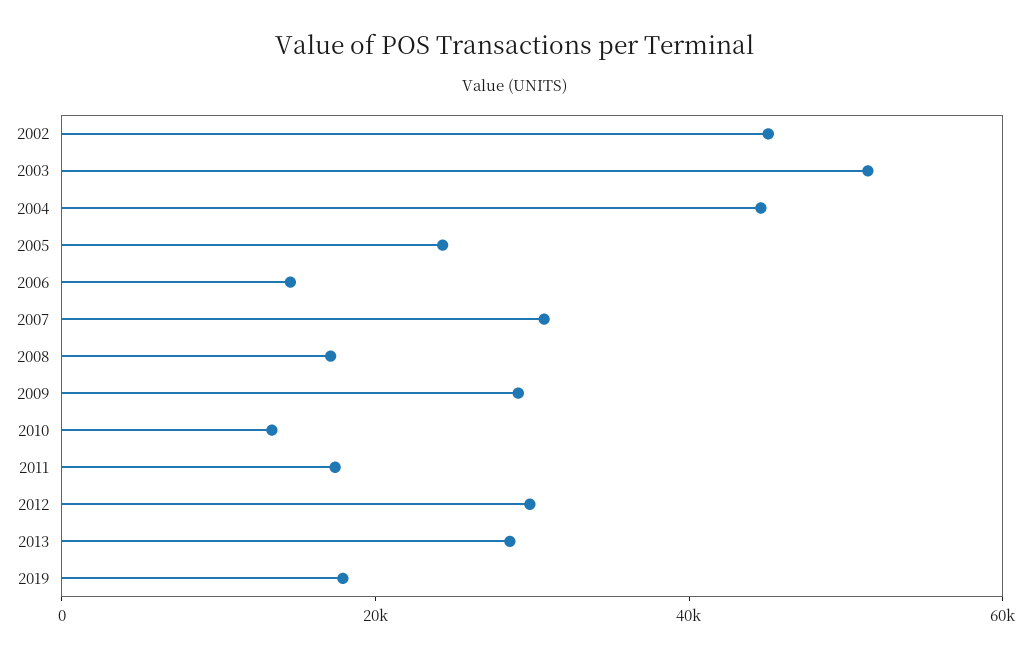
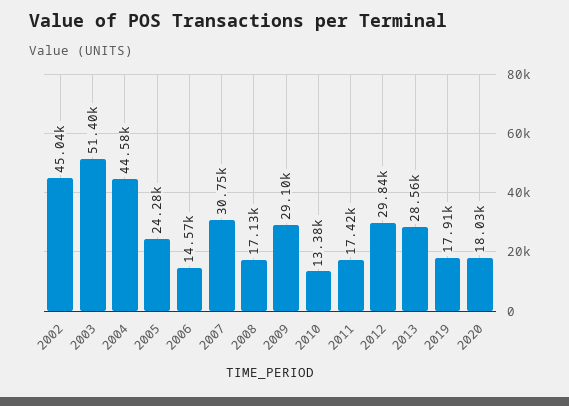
2020: none -> 18030

